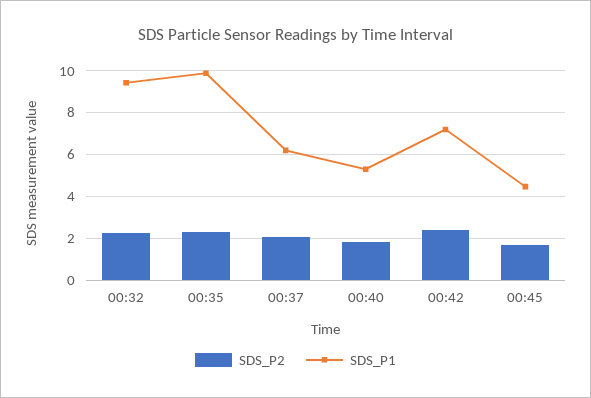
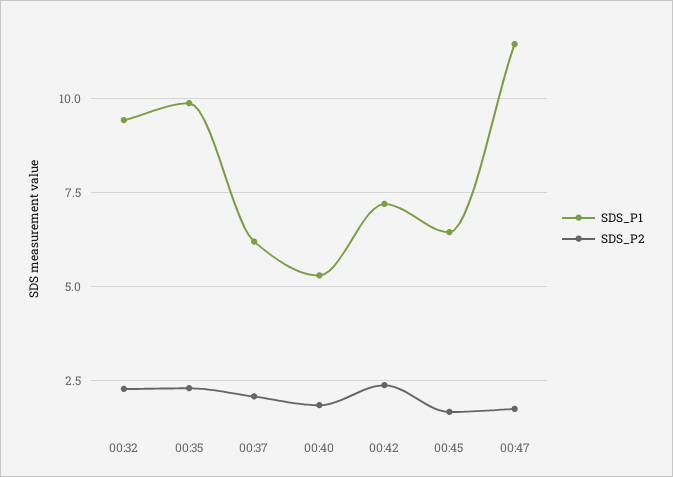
SDS_P1, 00:45: 4.5 -> 6.5
SDS_P1, 00:47: none -> 11.5
SDS_P2, 00:47: none -> 1.75

